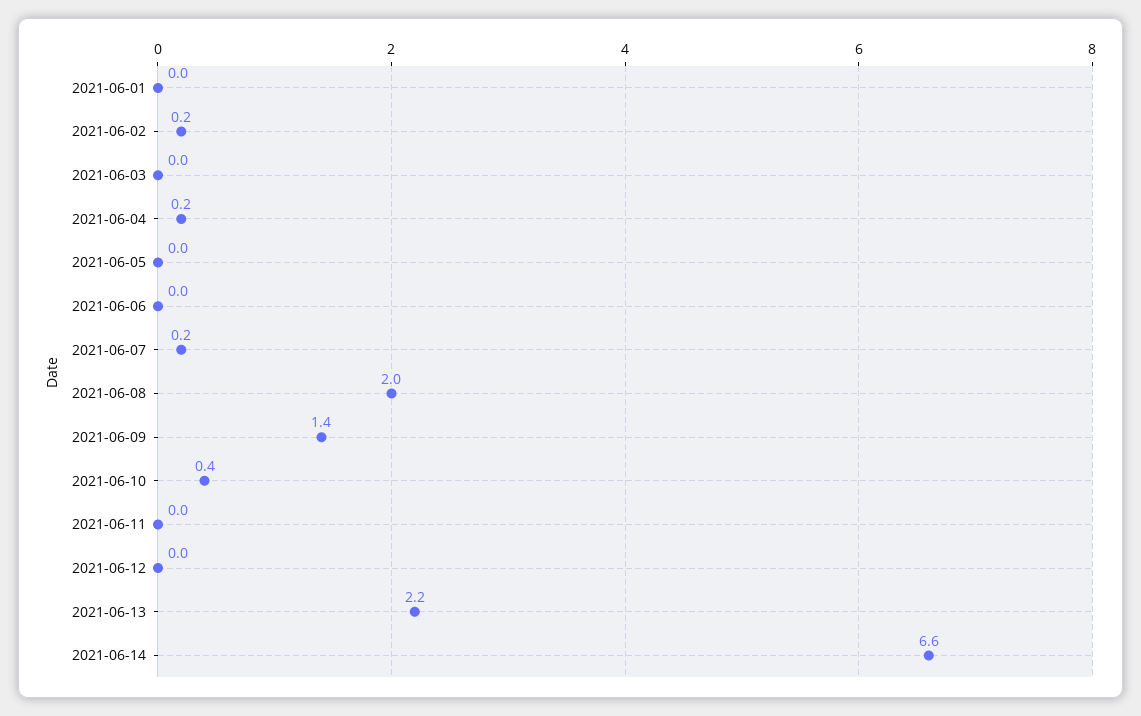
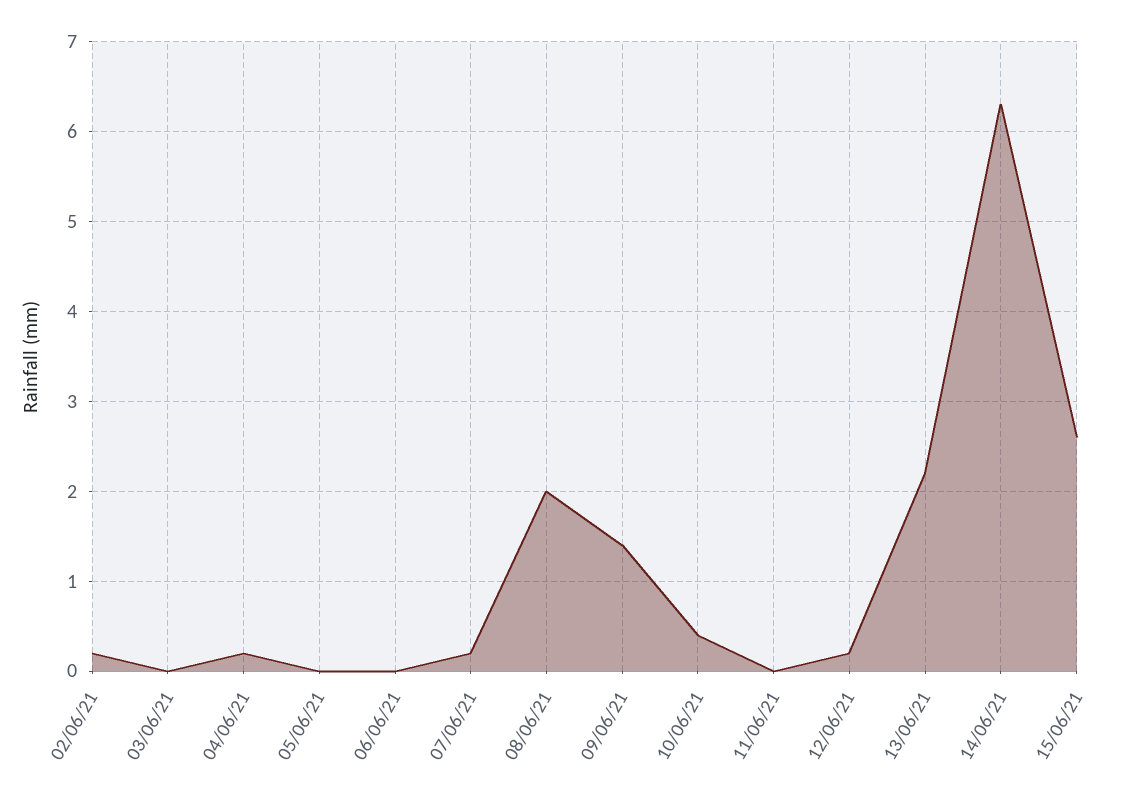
2021-06-01: 0 -> none
2021-06-12: 0 -> 0.2
2021-06-14: 6.6 -> 6.3
15/06/21: none -> 2.6

